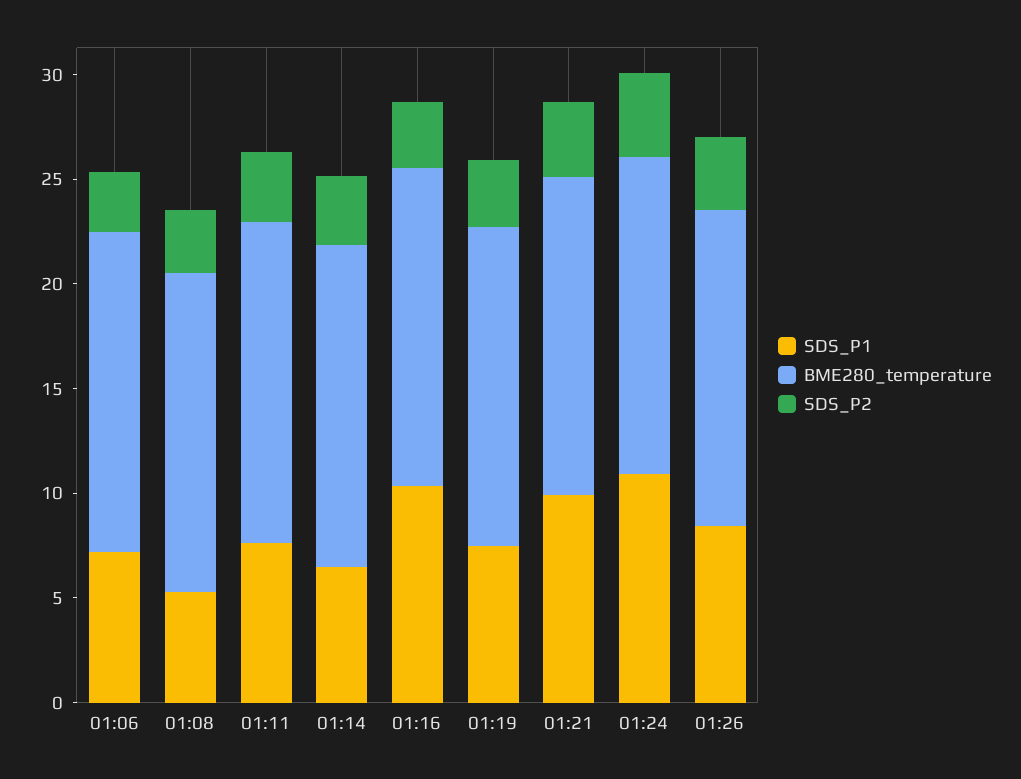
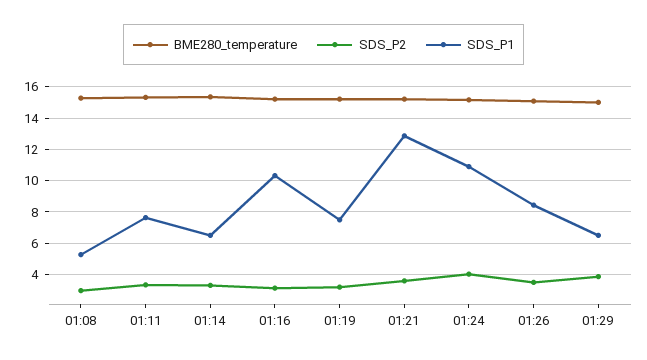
SDS_P1, 01:06: 7 -> none
BME280_temperature, 01:06: 15 -> none
SDS_P2, 01:06: 3 -> none
SDS_P1, 01:21: 10 -> 13
BME280_temperature, 01:29: none -> 15
SDS_P2, 01:29: none -> 4
SDS_P1, 01:29: none -> 6.5

